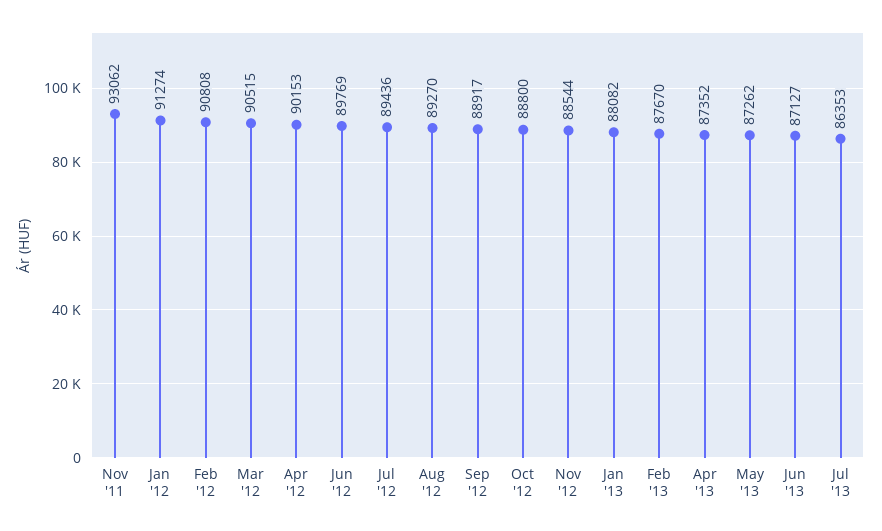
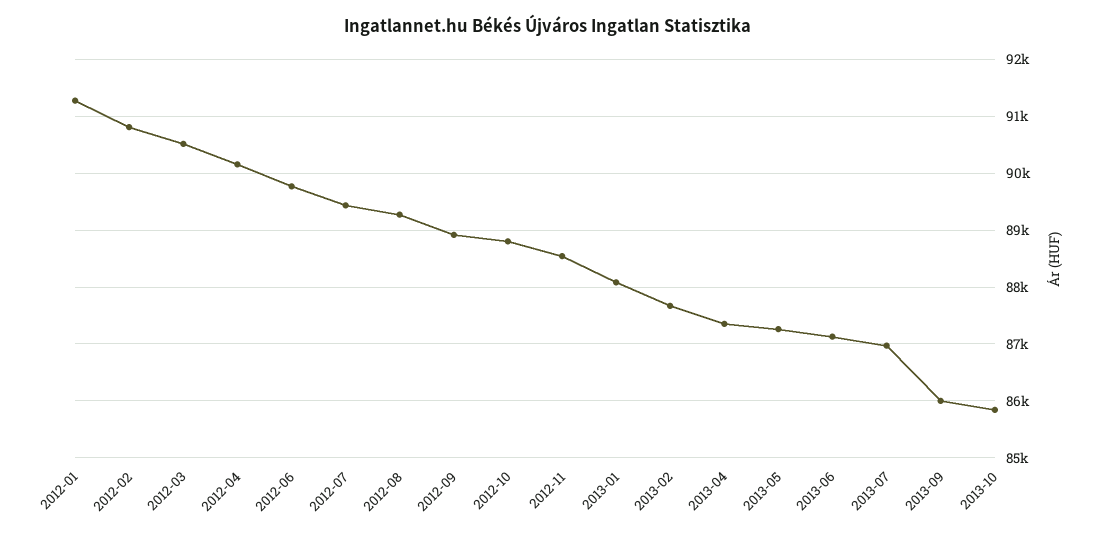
Nov '11: 93062 -> none
Jul '13: 86353 -> 87000
2013-09: none -> 86000
2013-10: none -> 85800

